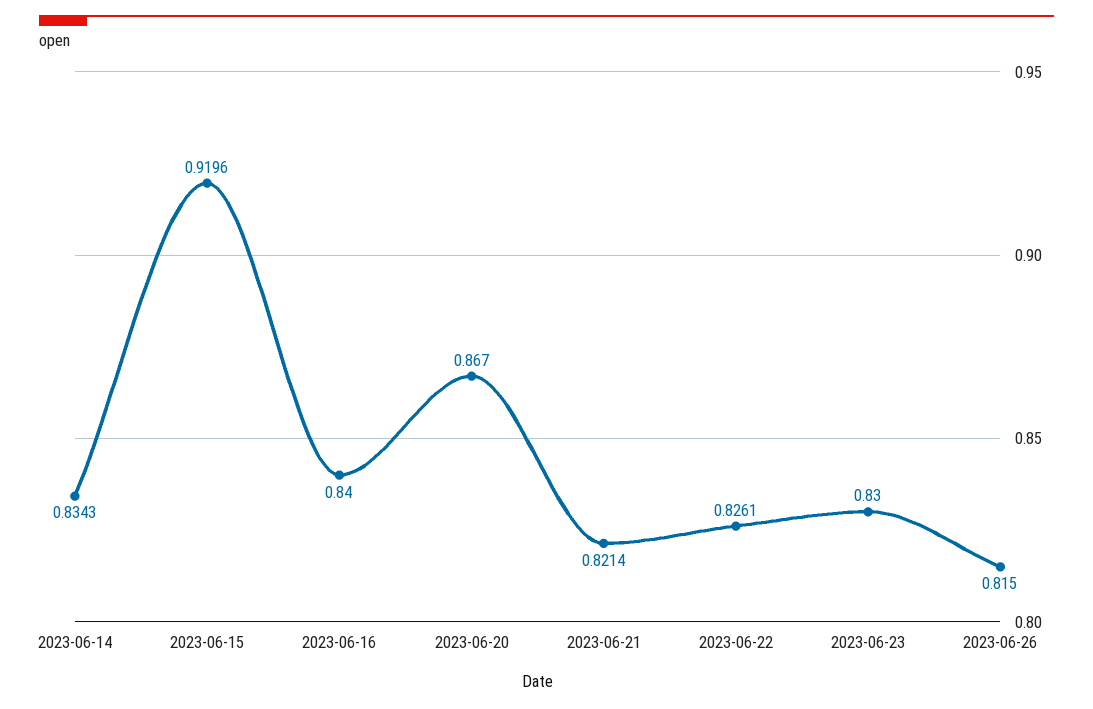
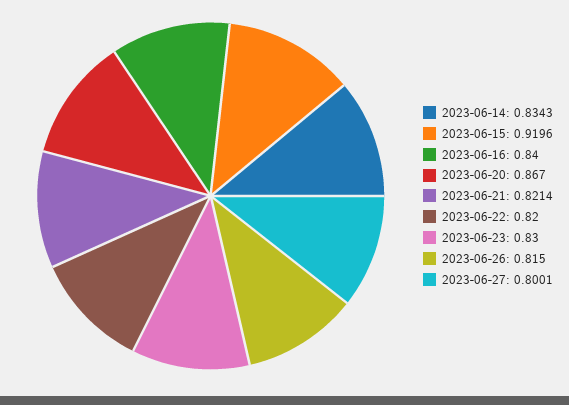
2023-06-22: 0.8261 -> 0.82
2023-06-27: none -> 0.8001

